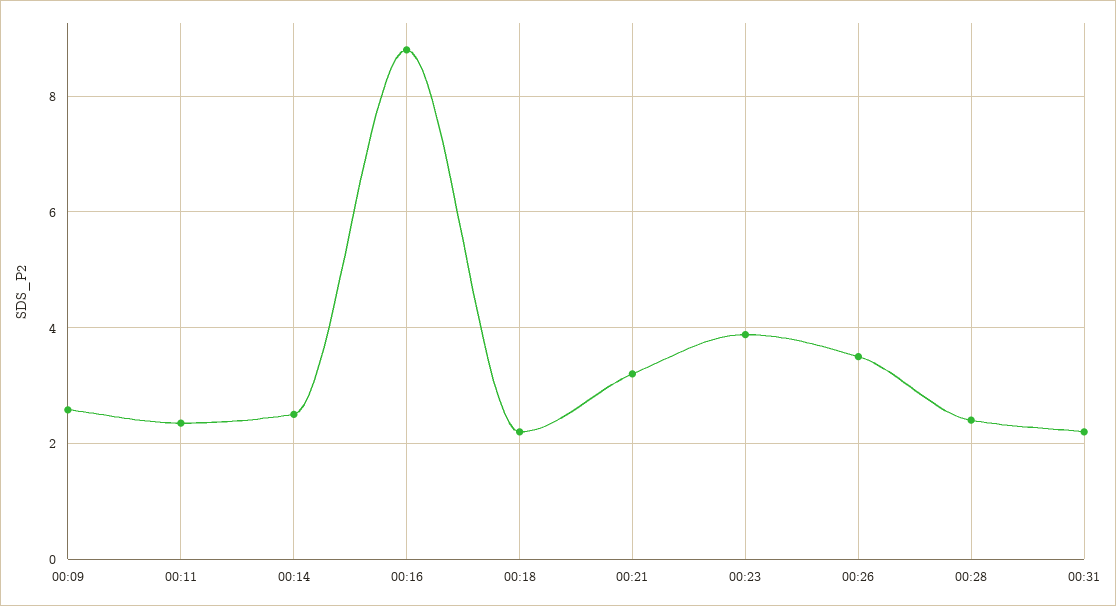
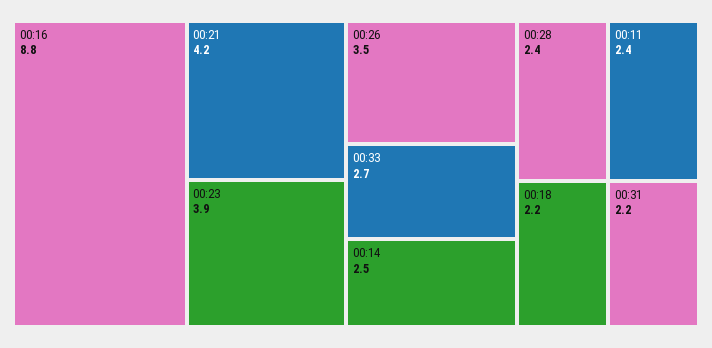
00:09: 2.6 -> none
00:21: 3.2 -> 4.2
00:33: none -> 2.7

